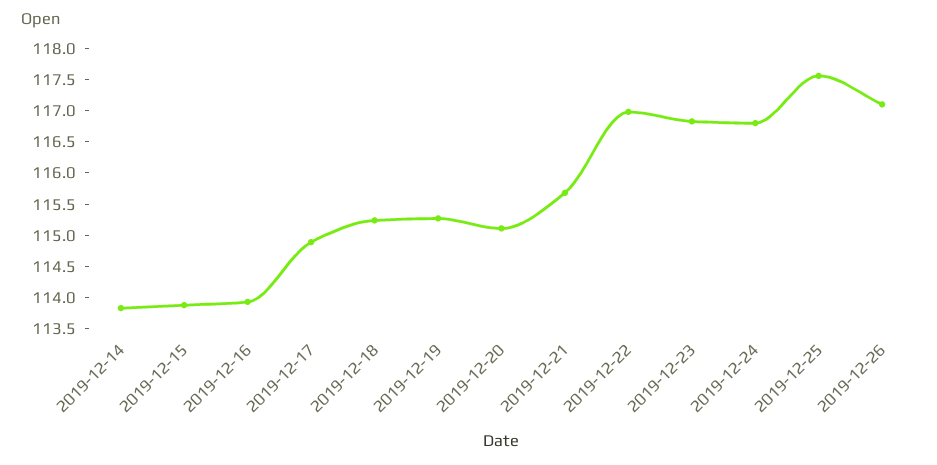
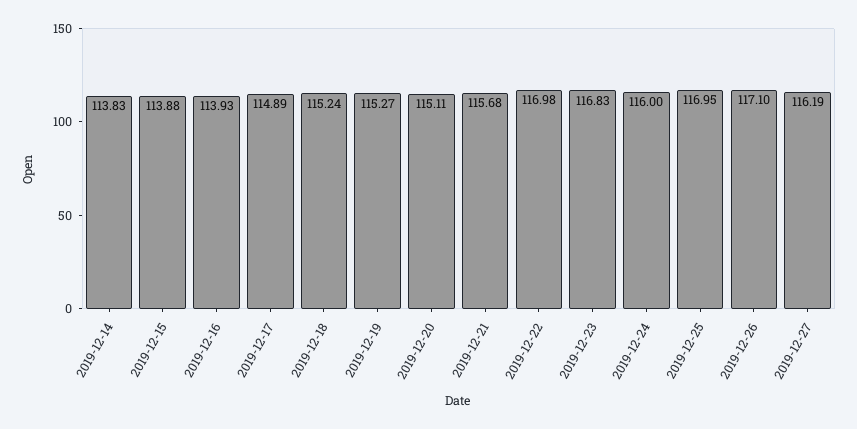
2019-12-24: 116.75 -> 116
2019-12-25: 117.5 -> 116.95
2019-12-27: none -> 116.19

